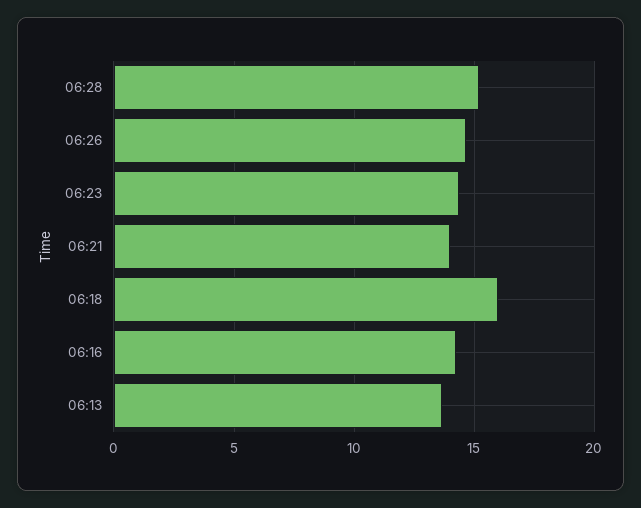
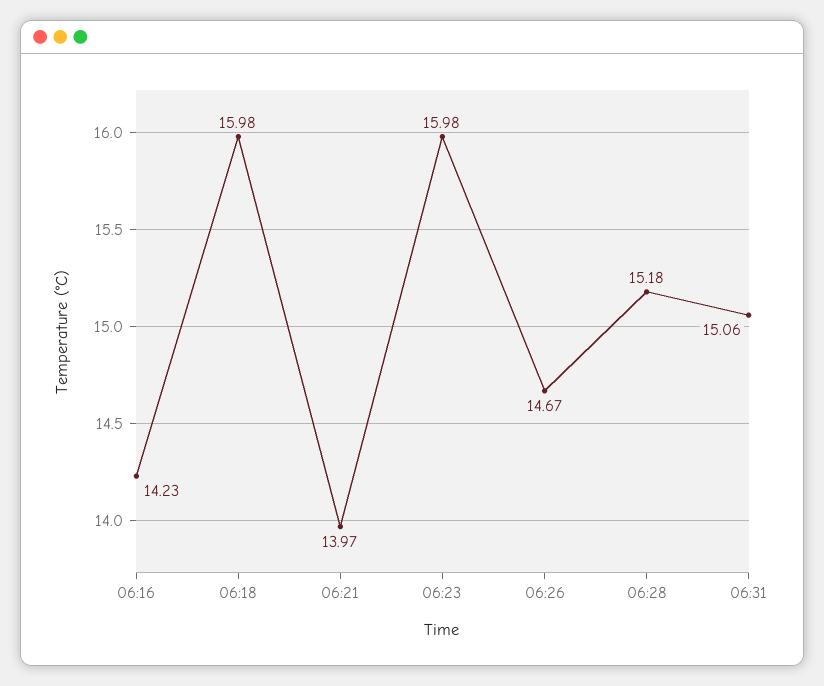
06:23: 14.5 -> 15.98
06:13: 13.5 -> none
06:31: none -> 15.06

